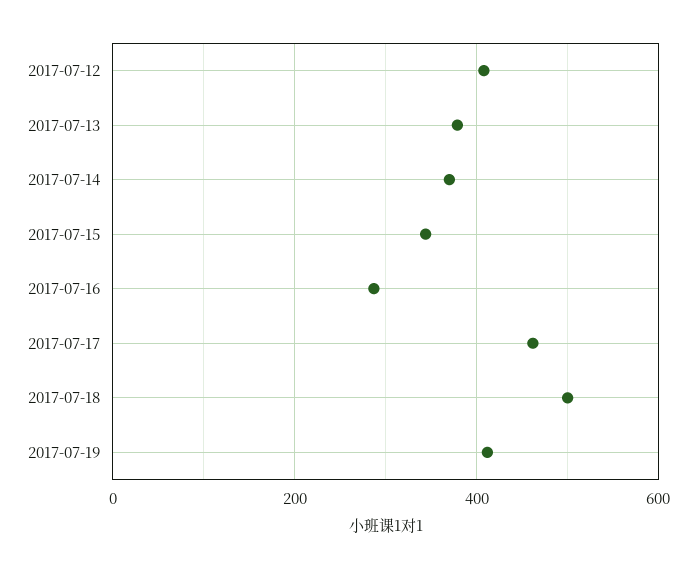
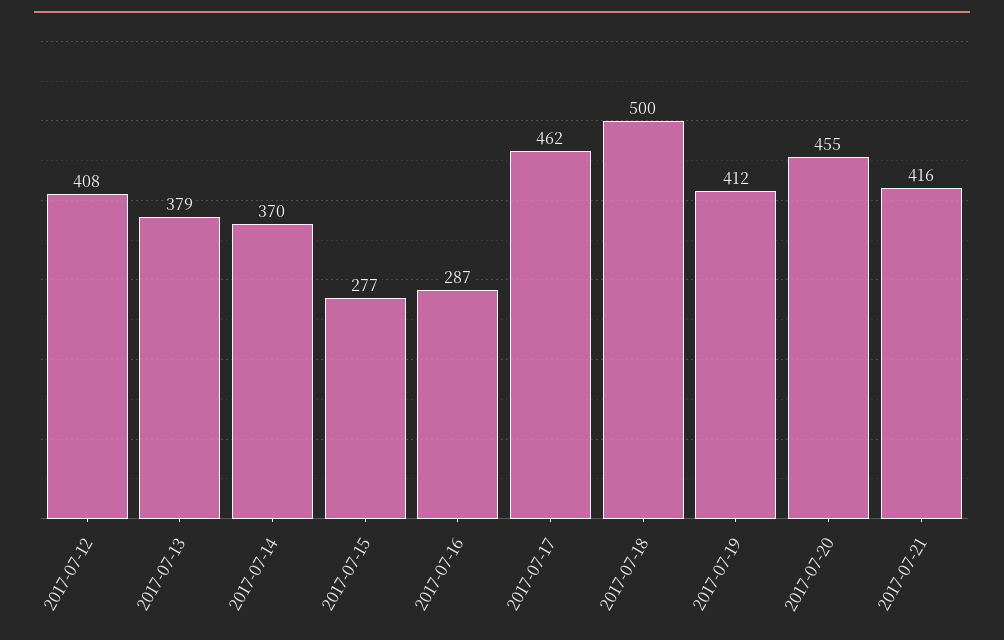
2017-07-15: 340 -> 277
2017-07-20: none -> 455
2017-07-21: none -> 416

